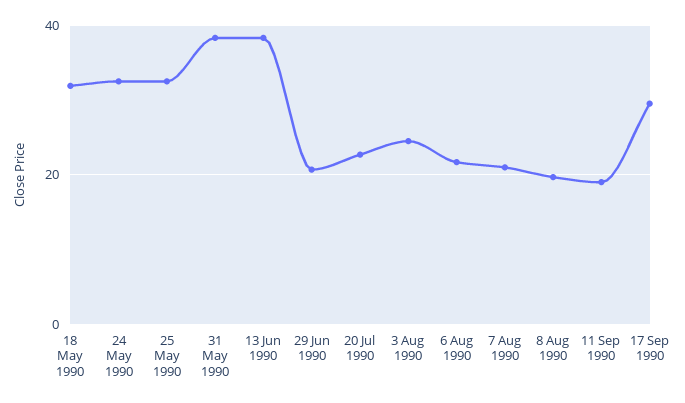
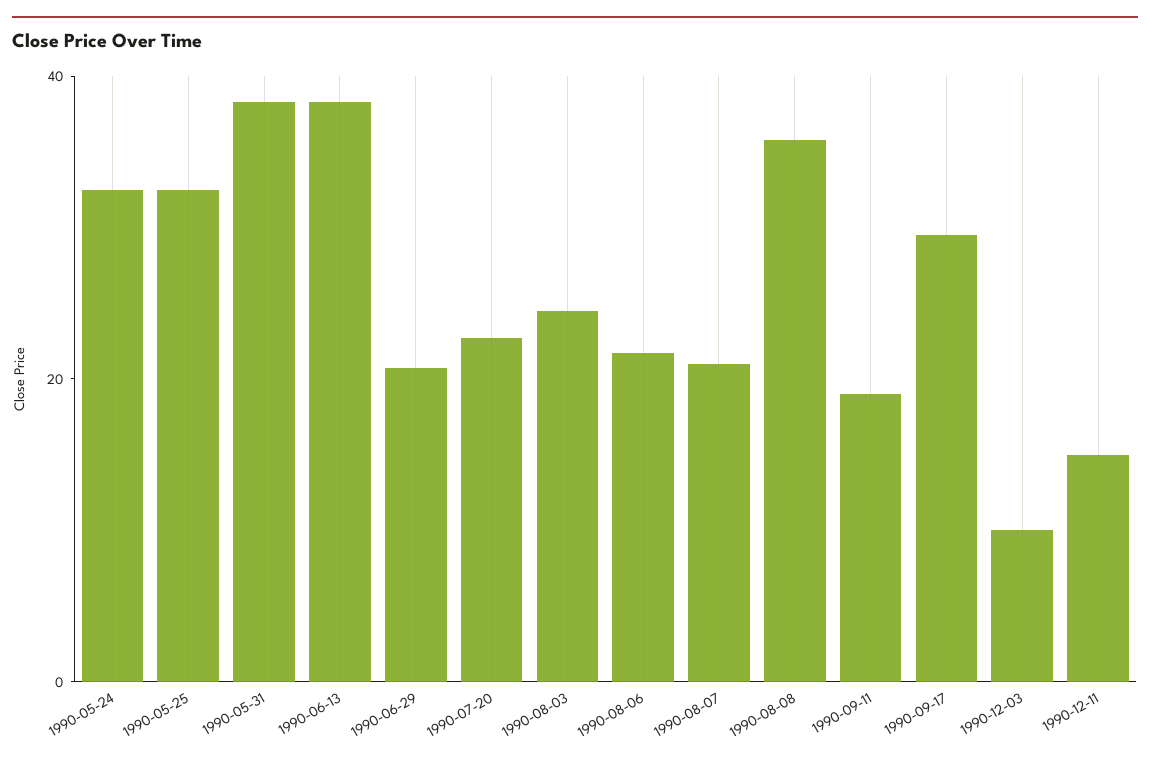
18 May 1990: 32 -> none
8 Aug 1990: 20 -> 35
1990-12-03: none -> 10
1990-12-11: none -> 15

